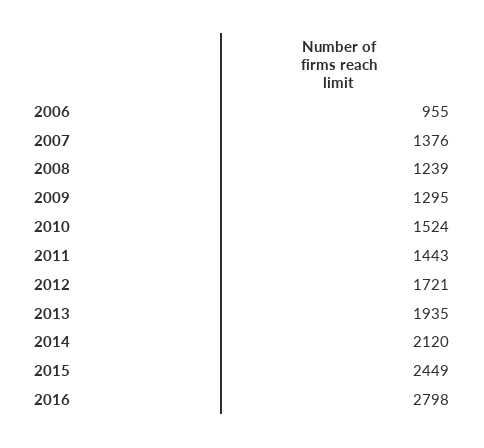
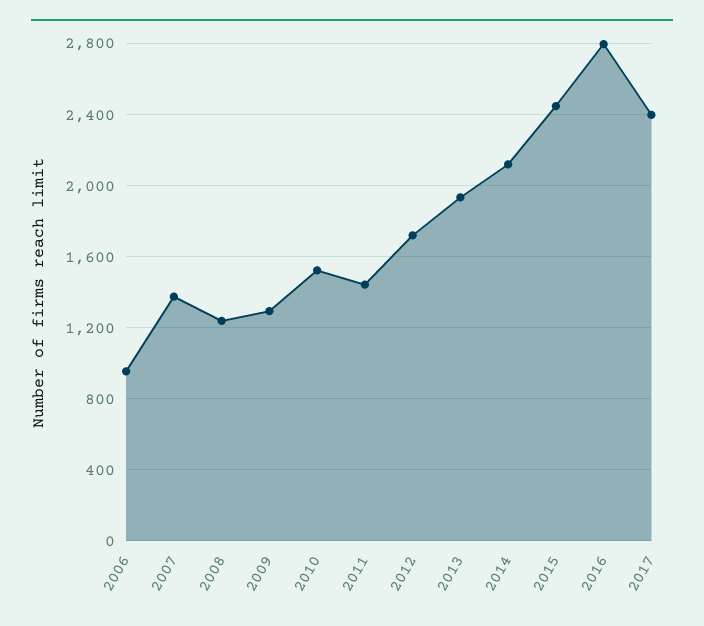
2017: none -> 2400

